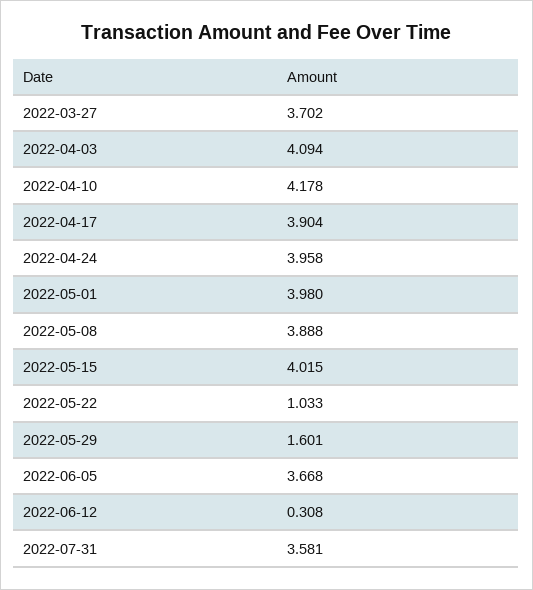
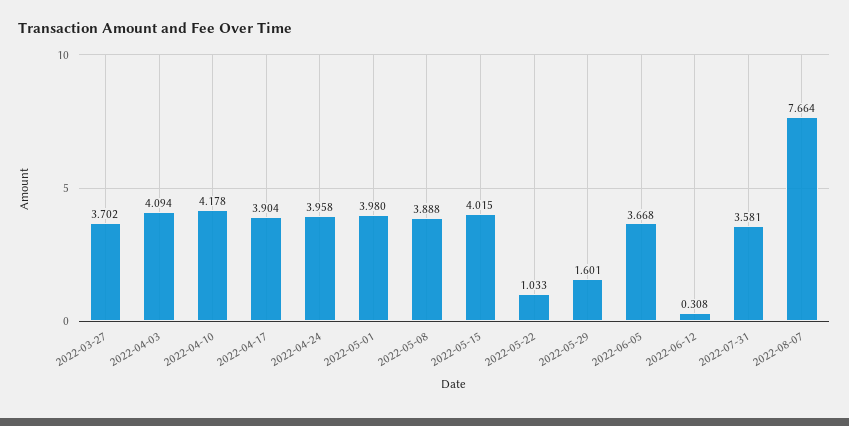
2022-08-07: none -> 7.664

